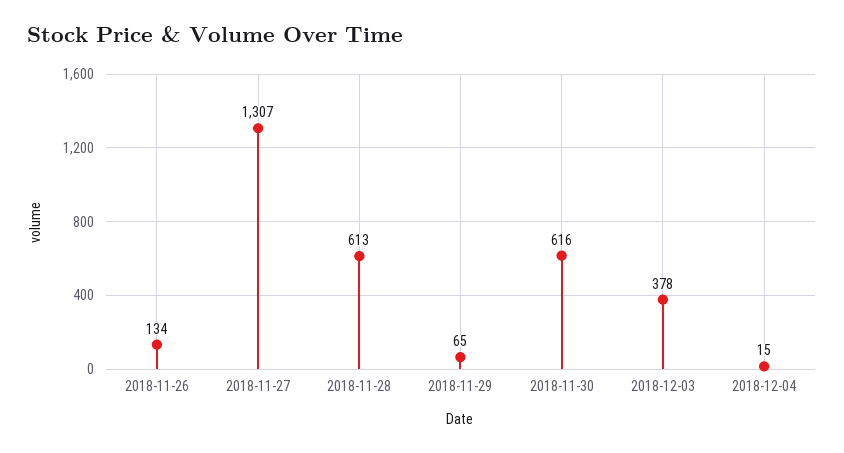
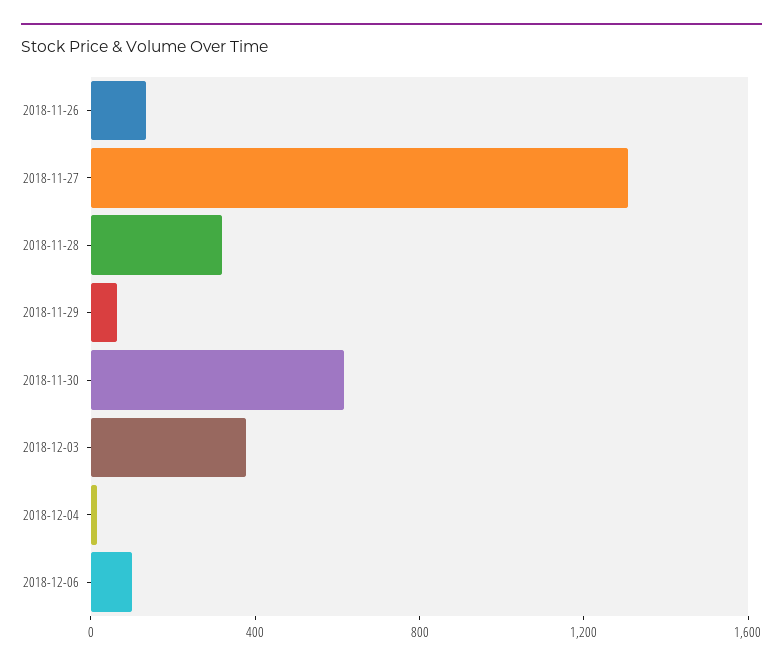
2018-11-28: 613 -> 300
2018-12-06: none -> 100

